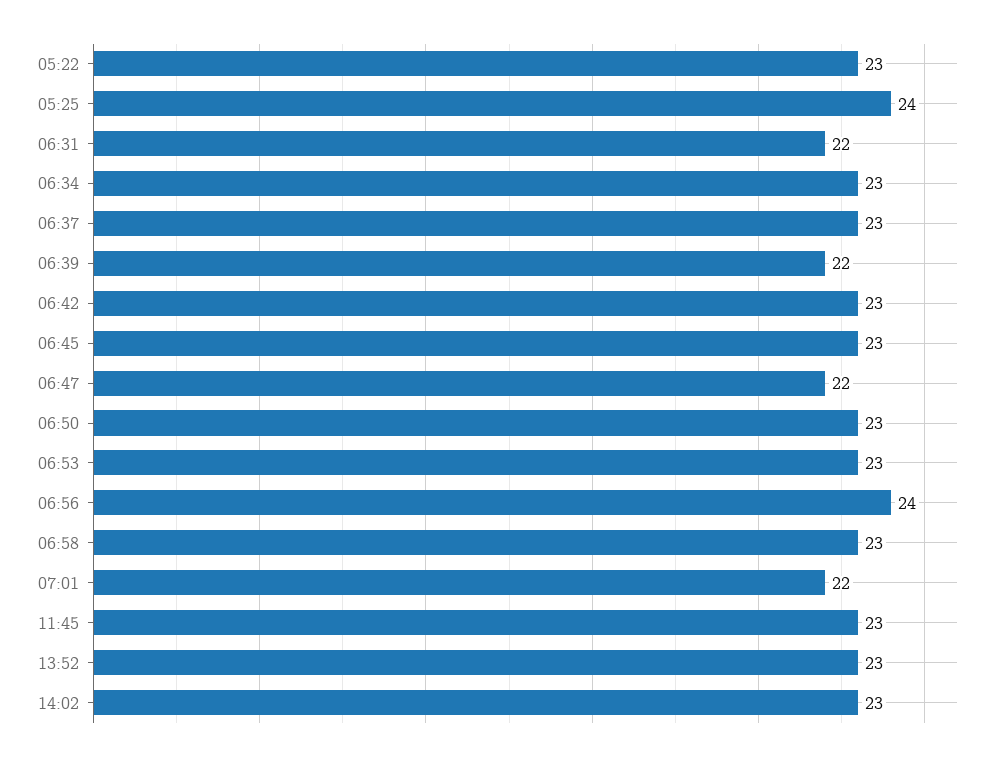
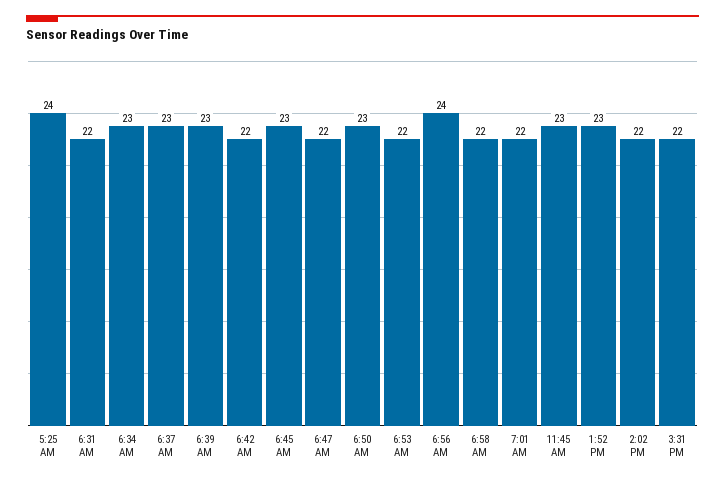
05:22: 23 -> none
06:39: 22 -> 23
06:42: 23 -> 22
06:53: 23 -> 22
06:58: 23 -> 22
14:02: 23 -> 22
3:31 PM: none -> 22

